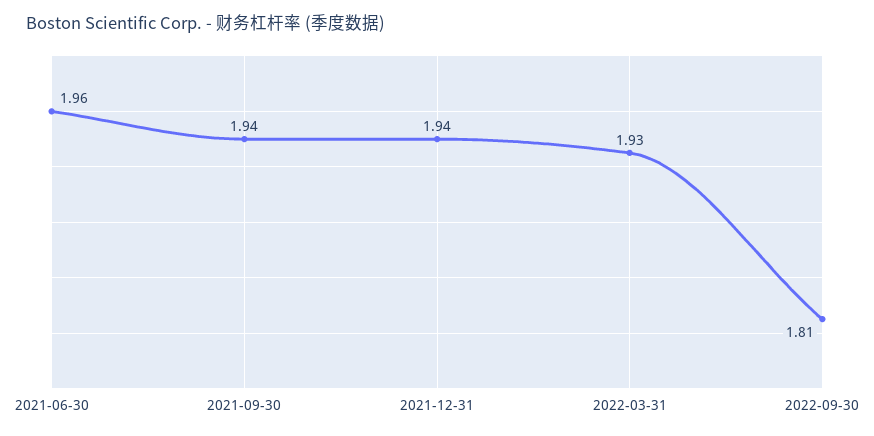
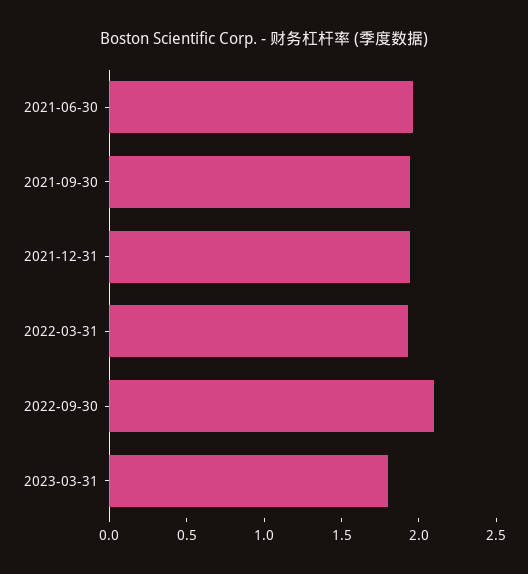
2022-09-30: 1.81 -> 2.1
2023-03-31: none -> 1.8

